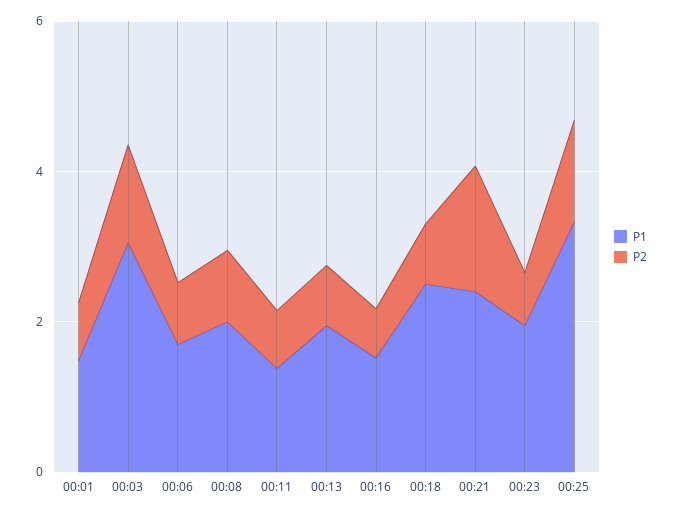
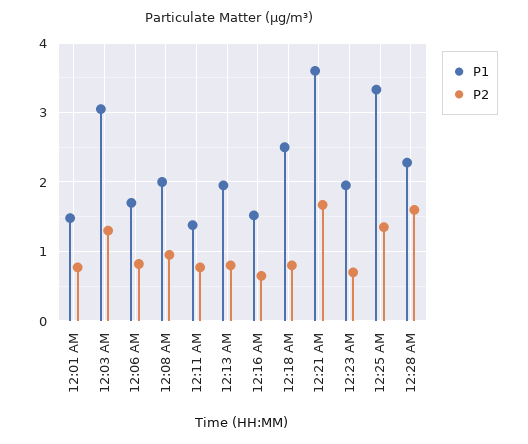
P1, 00:21: 2.5 -> 3.6
P1, 12:28 AM: none -> 2.3
P2, 12:28 AM: none -> 1.6

